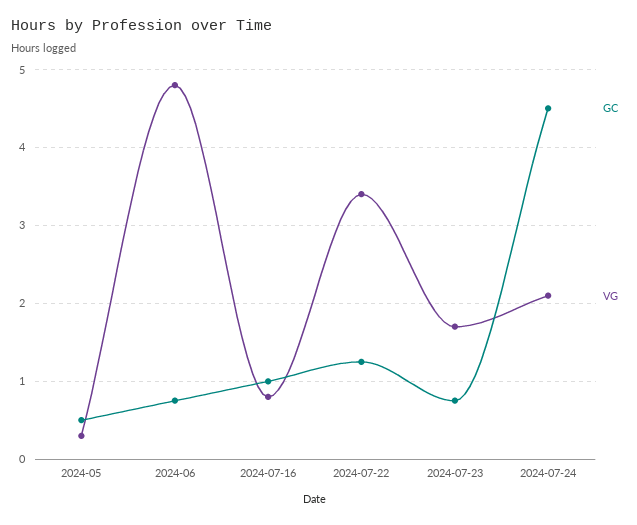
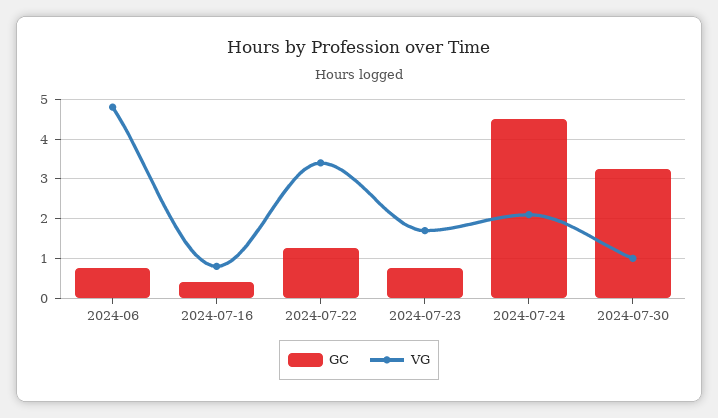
GC, 2024-05: 0.5 -> none
VG, 2024-05: 0.3 -> none
GC, 2024-07-16: 1 -> 0.4
GC, 2024-07-30: none -> 3.2
VG, 2024-07-30: none -> 1

